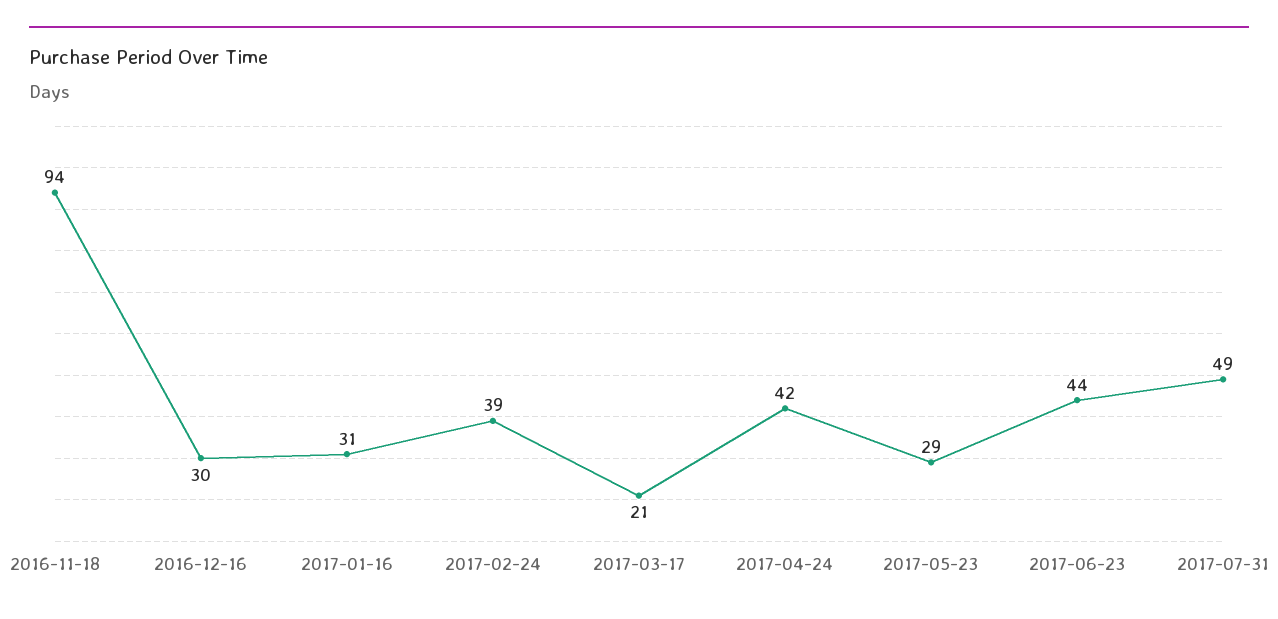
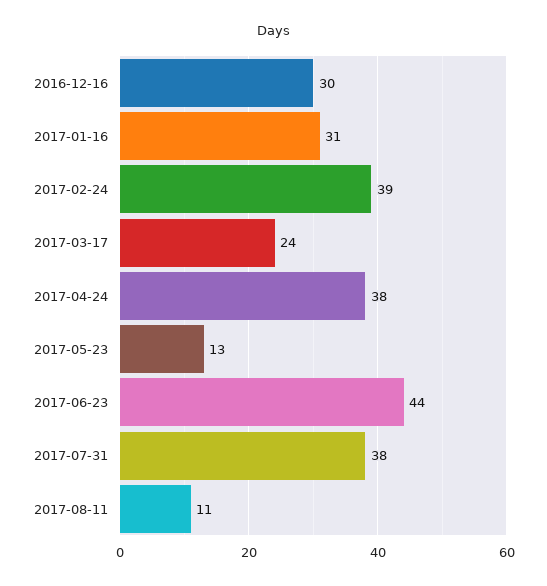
2016-11-18: 94 -> none
2017-03-17: 21 -> 24
2017-04-24: 42 -> 38
2017-05-23: 29 -> 13
2017-07-31: 49 -> 38
2017-08-11: none -> 11

